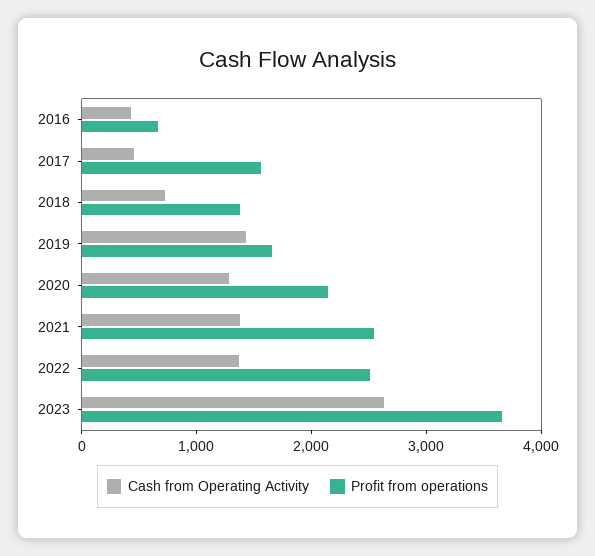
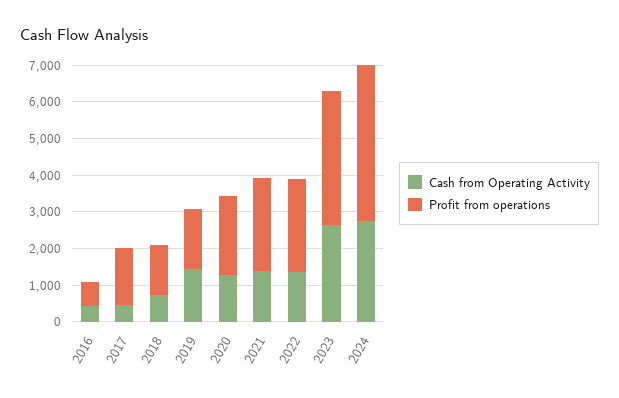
Cash from Operating Activity, 2024: none -> 2750
Profit from operations, 2024: none -> 4250

